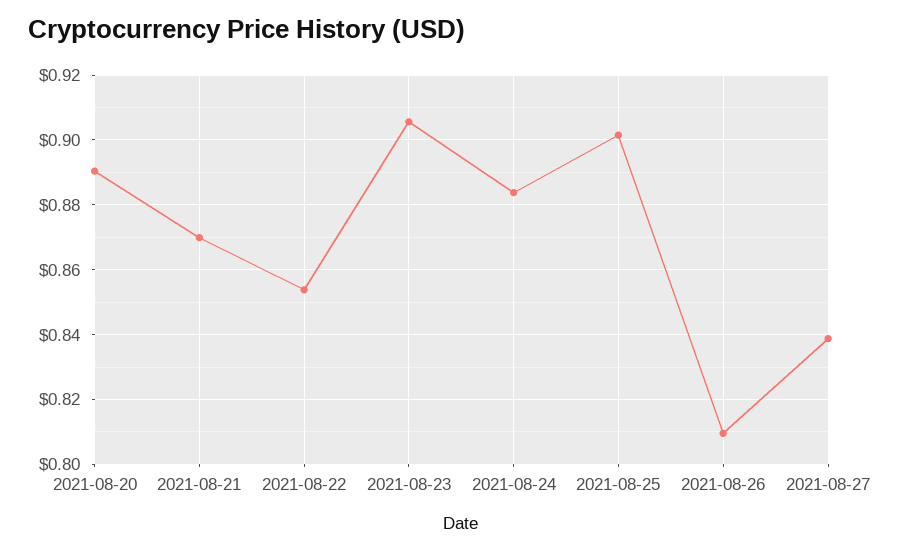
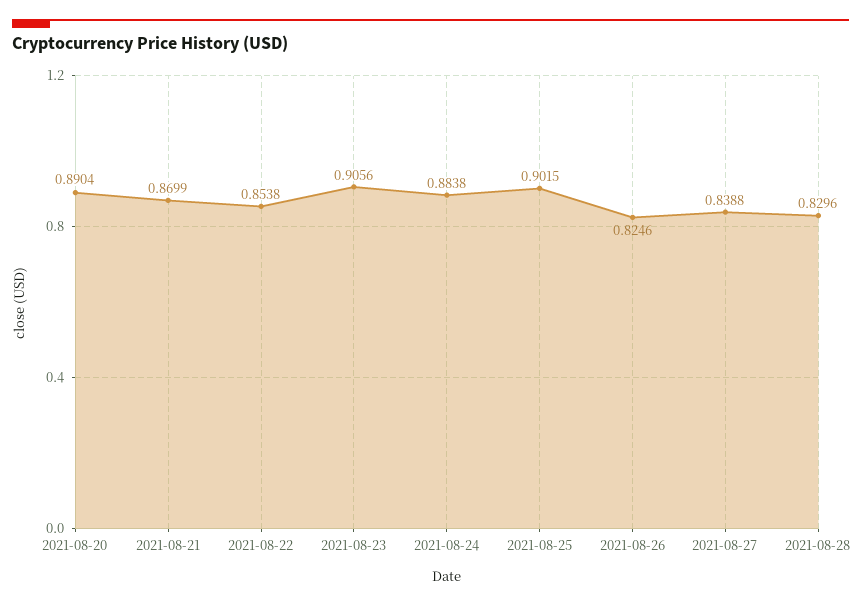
2021-08-26: 0.81 -> 0.8246
2021-08-28: none -> 0.8296

